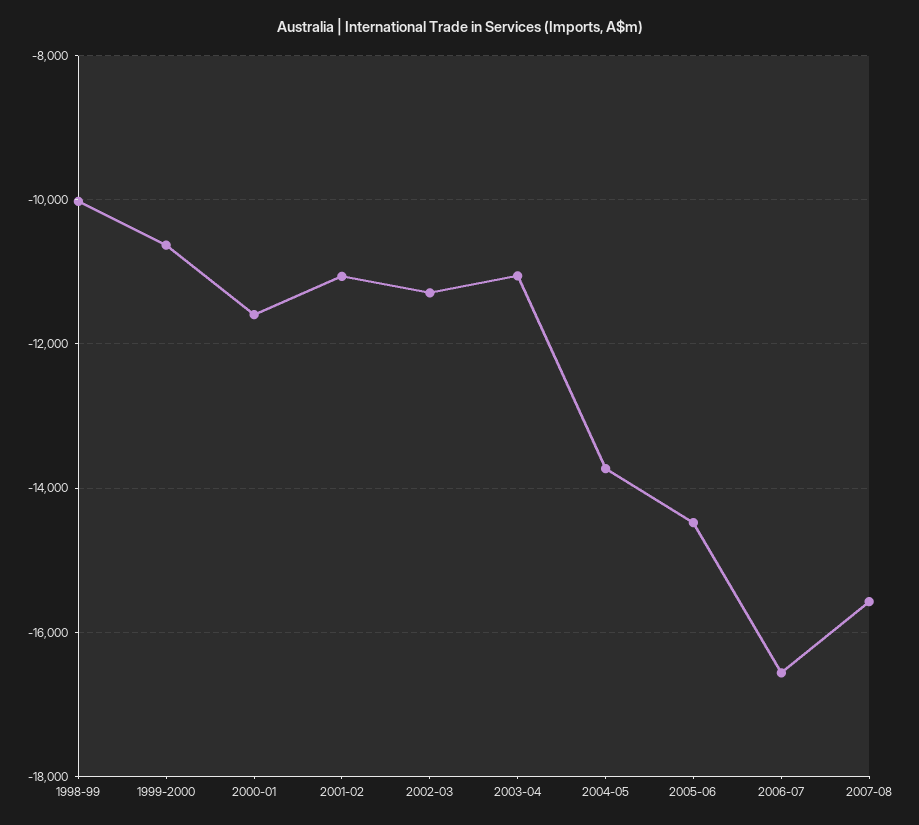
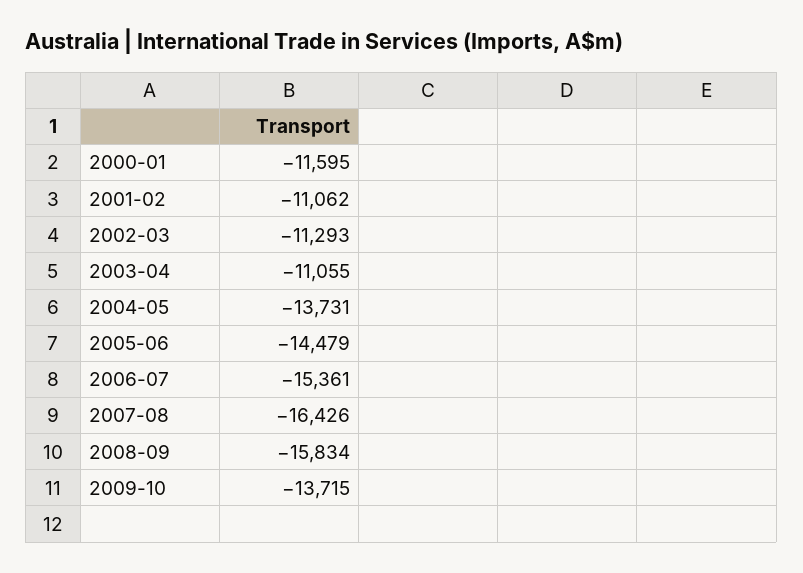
1998-99: -10000 -> none
1999-2000: -10600 -> none
2006-07: -16600 -> -15361
2007-08: -15600 -> -16426
2008-09: none -> -15834
2009-10: none -> -13715

